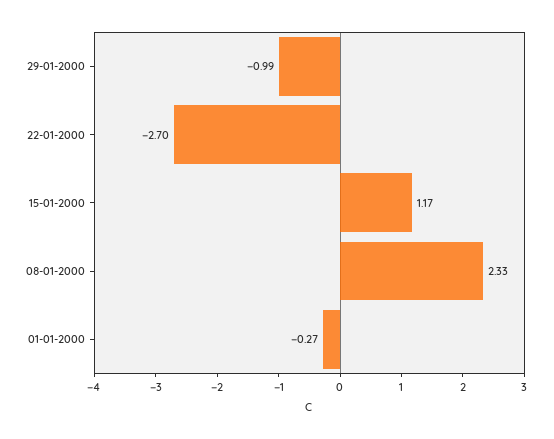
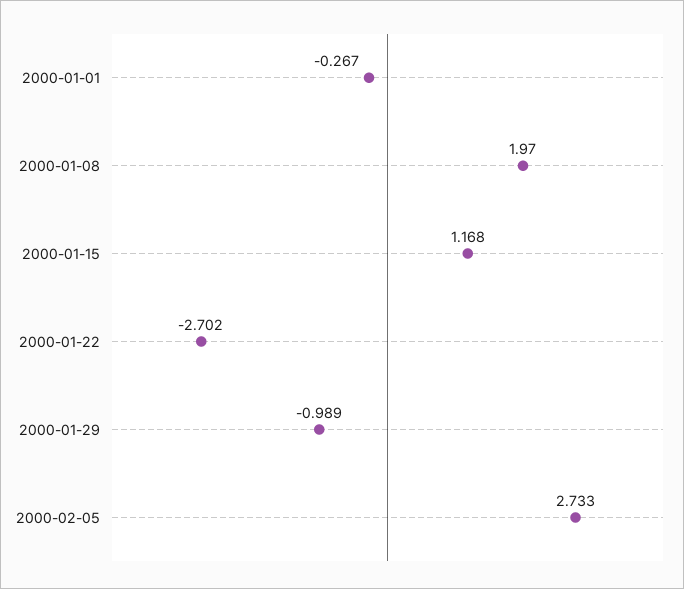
08-01-2000: 2.33 -> 1.97
2000-02-05: none -> 2.733

